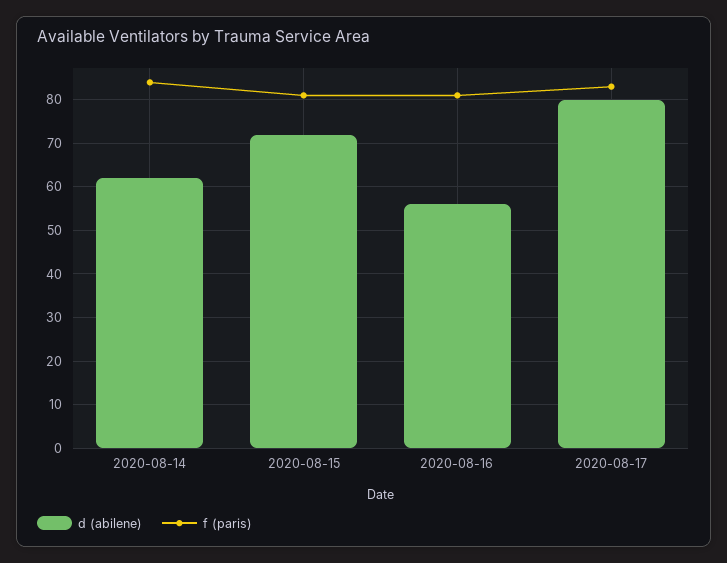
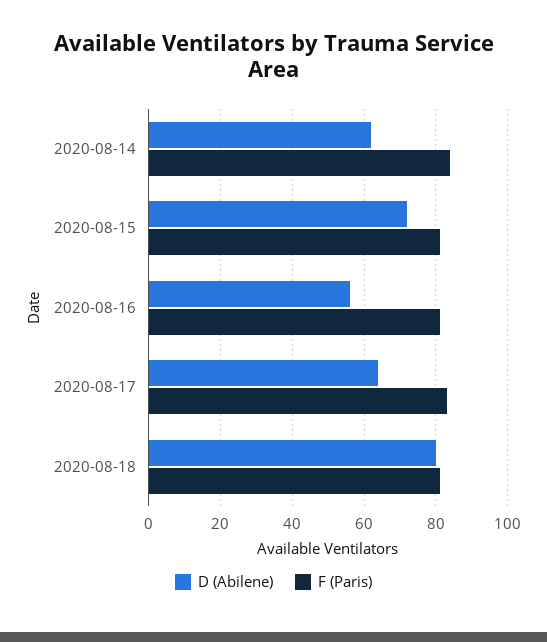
d (abilene), 2020-08-17: 80 -> 65
d (abilene), 2020-08-18: none -> 80
f (paris), 2020-08-18: none -> 80

